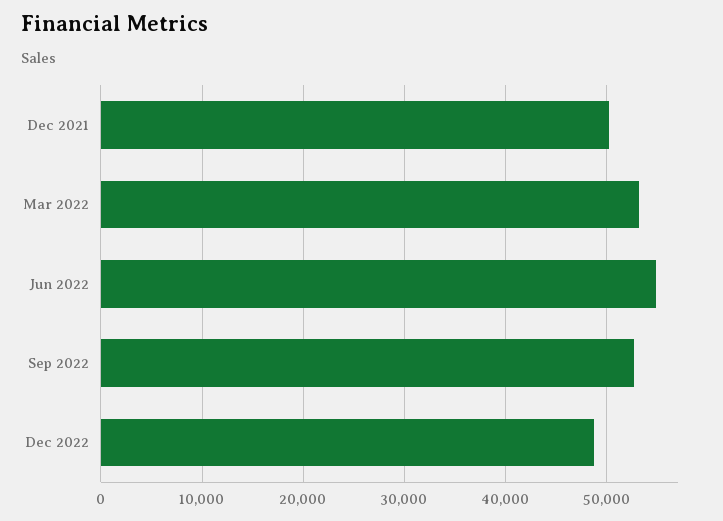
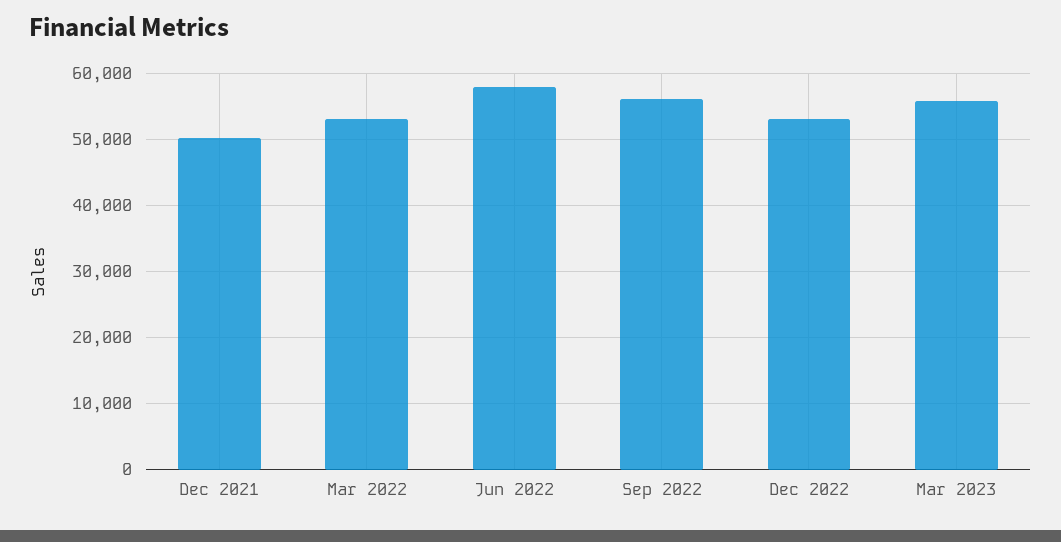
Jun 2022: 55000 -> 58000
Sep 2022: 53000 -> 56000
Dec 2022: 49000 -> 53000
Mar 2023: none -> 56000

